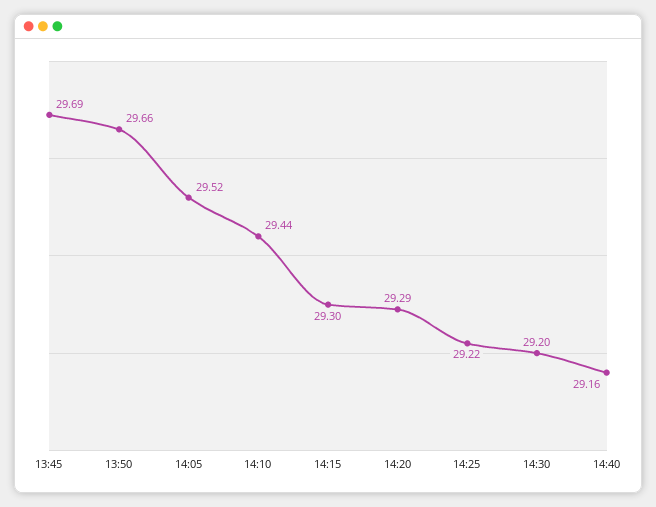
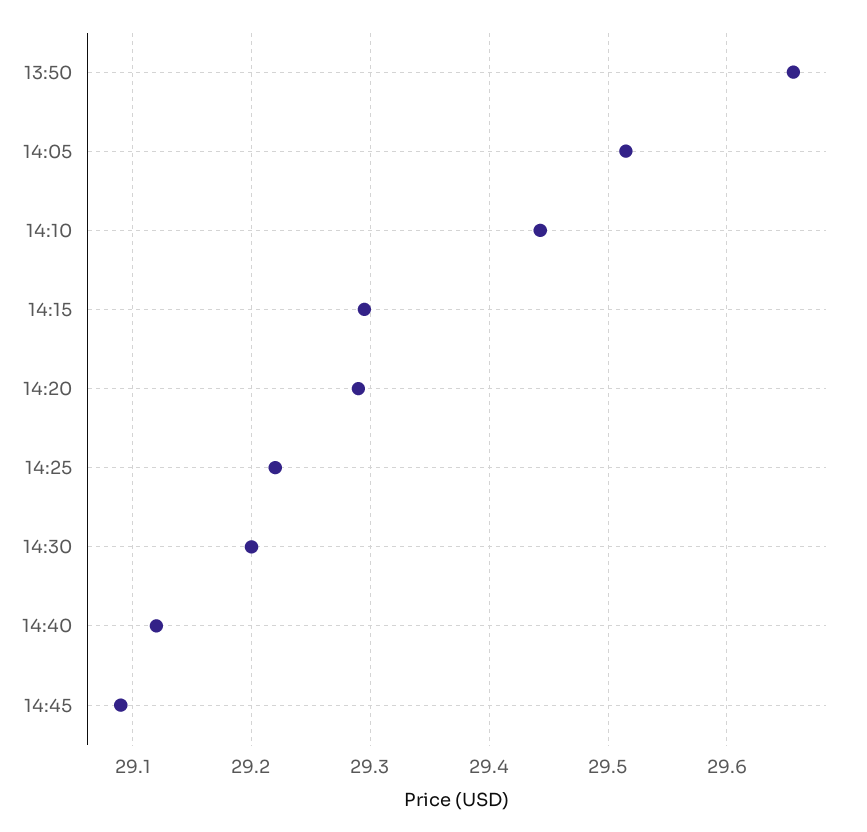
13:45: 29.69 -> none
14:40: 29.16 -> 29.12
14:45: none -> 29.09

